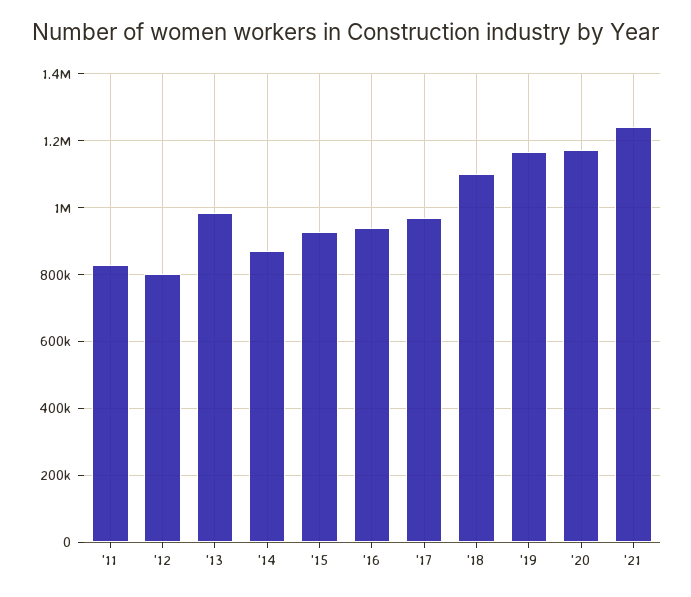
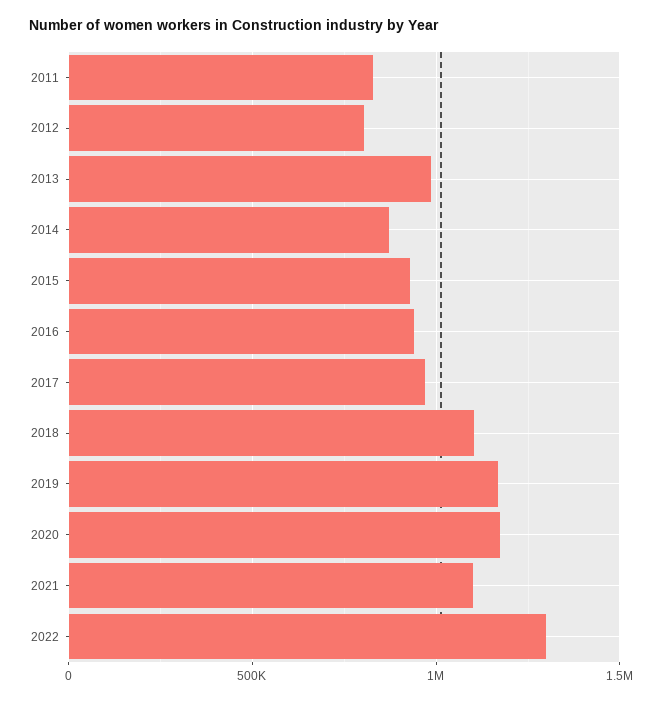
'21: 1240000 -> 1100000
2022: none -> 1300000

